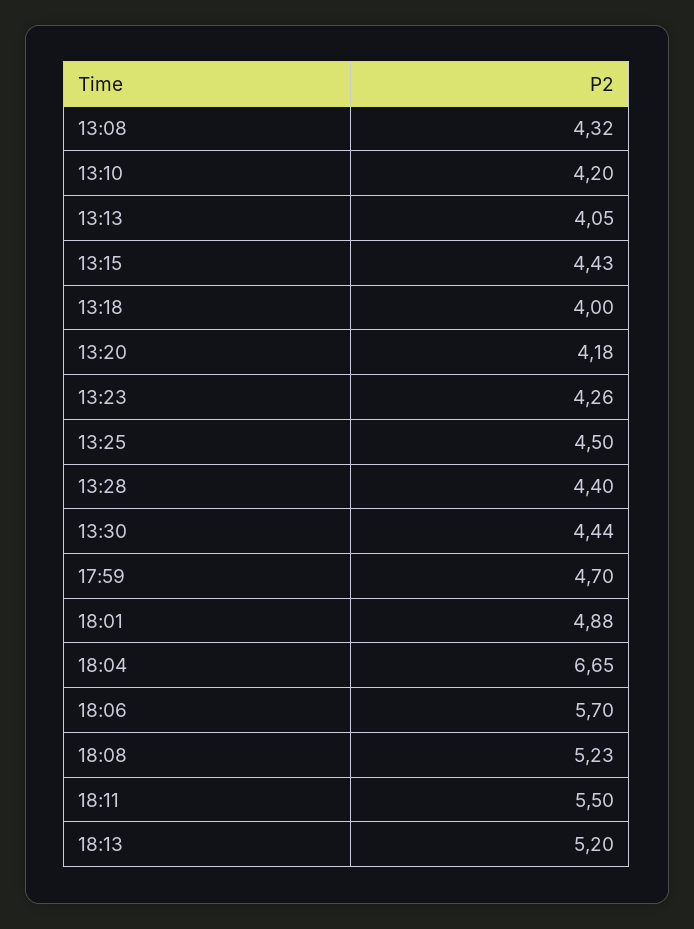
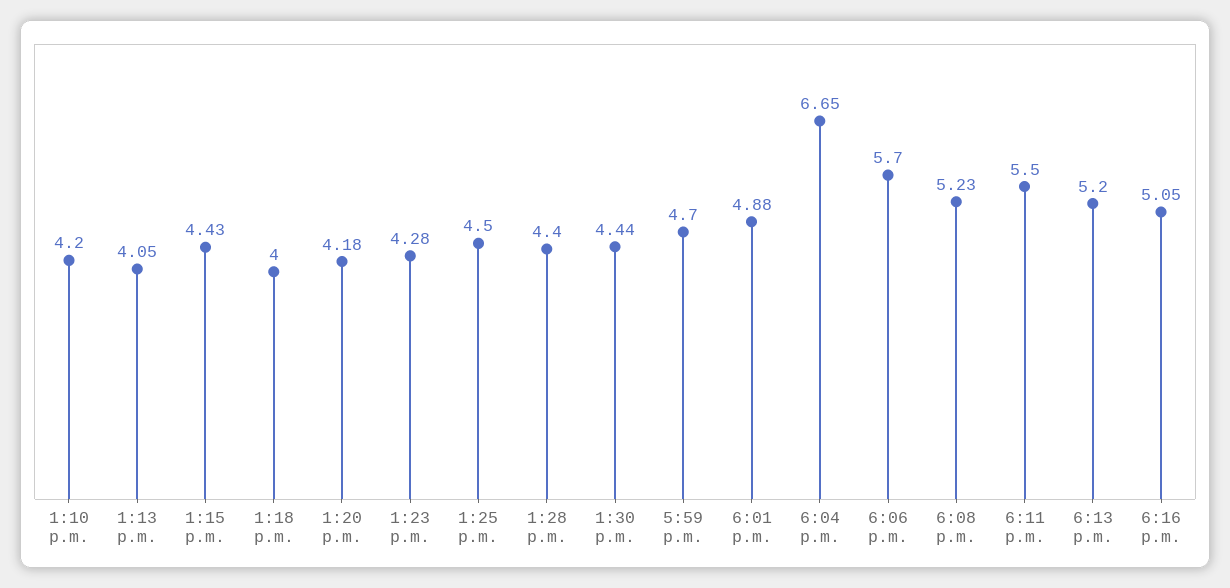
13:08: 4.32 -> none
13:23: 4.26 -> 4.28
6:16 p.m.: none -> 5.05

